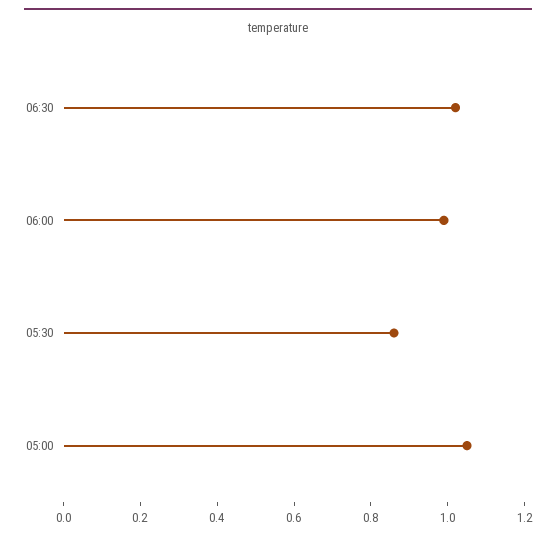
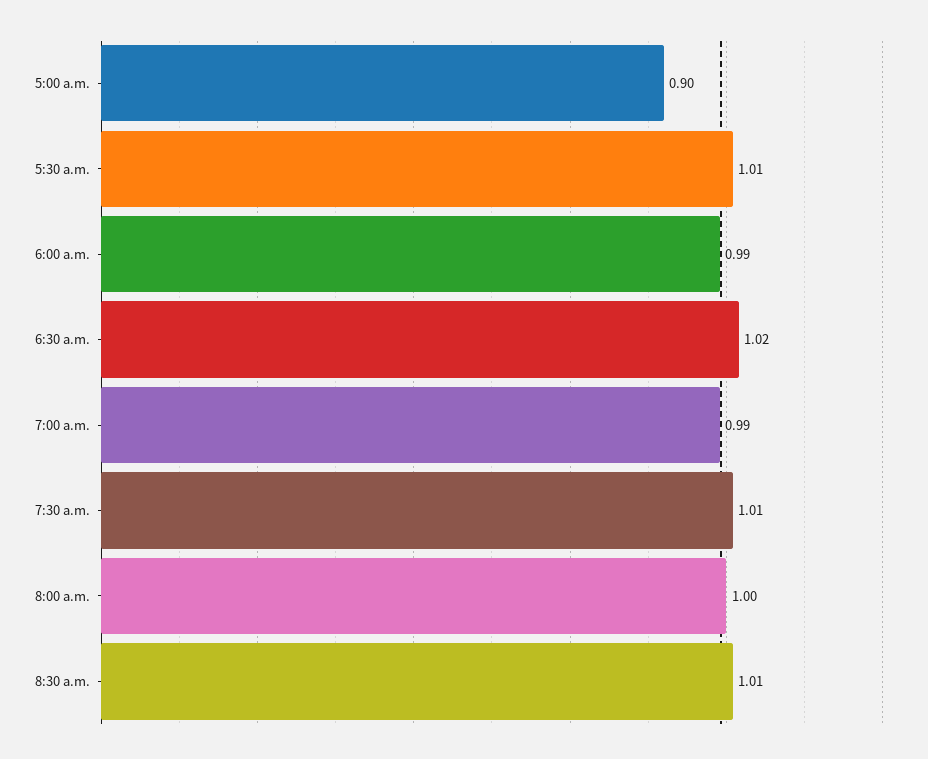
05:30: 0.85 -> 1.01
05:00: 1.05 -> 0.9
7:00 a.m.: none -> 0.99
7:30 a.m.: none -> 1.01
8:00 a.m.: none -> 1
8:30 a.m.: none -> 1.01

